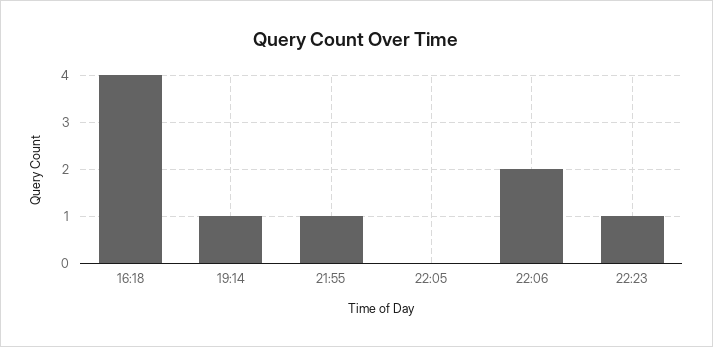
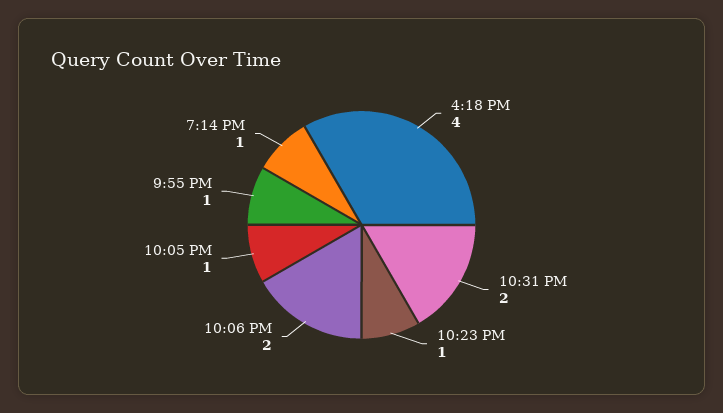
22:05: 0 -> 1
10:31 PM: none -> 2

